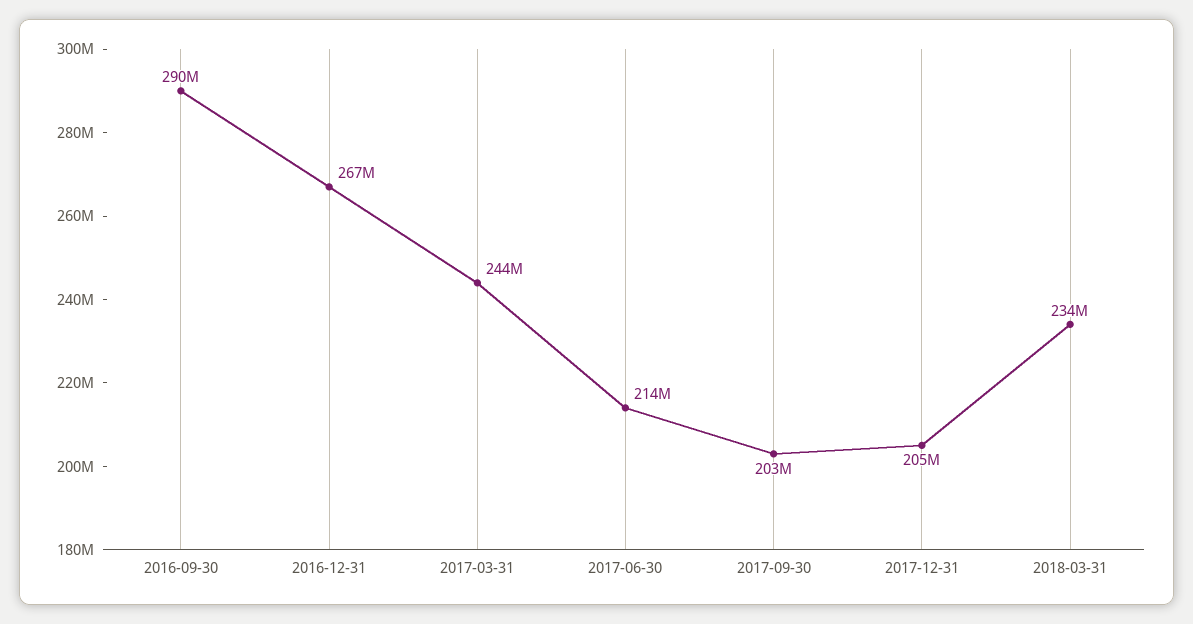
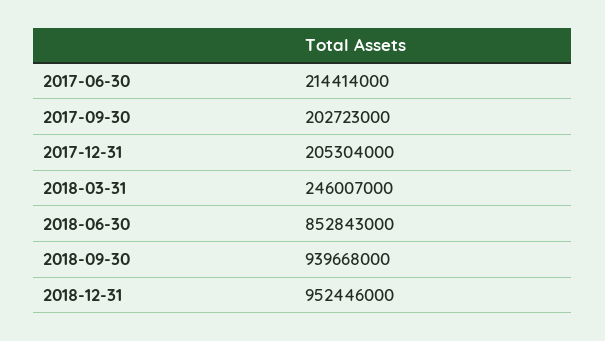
2016-09-30: 290000000 -> none
2016-12-31: 267000000 -> none
2017-03-31: 244000000 -> none
2018-03-31: 234000000 -> 246007000
2018-06-30: none -> 852843000
2018-09-30: none -> 939668000
2018-12-31: none -> 952446000

